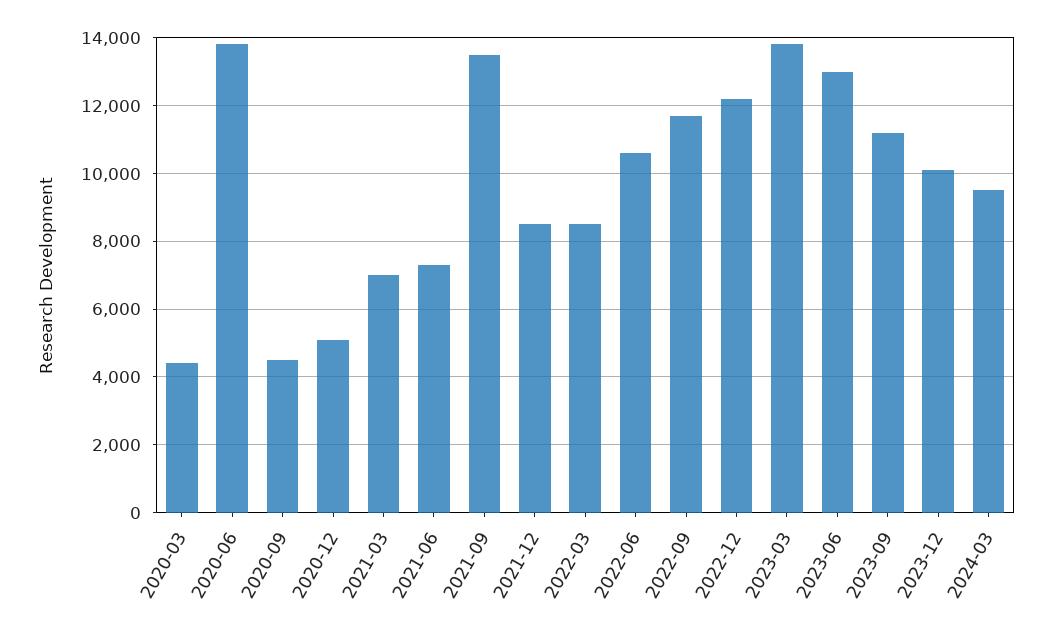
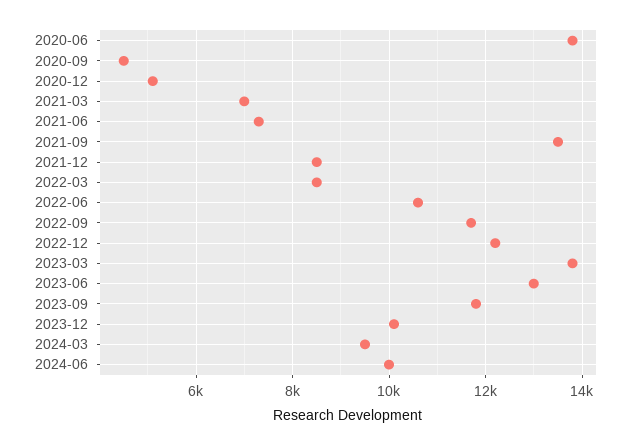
2020-03: 4400 -> none
2023-09: 11200 -> 11800
2024-06: none -> 10000

